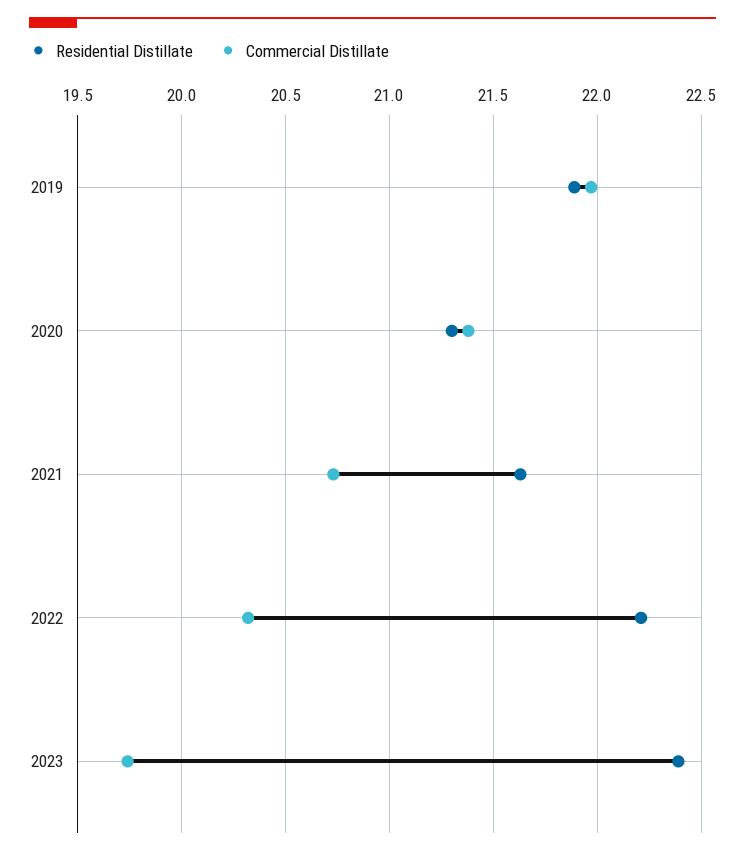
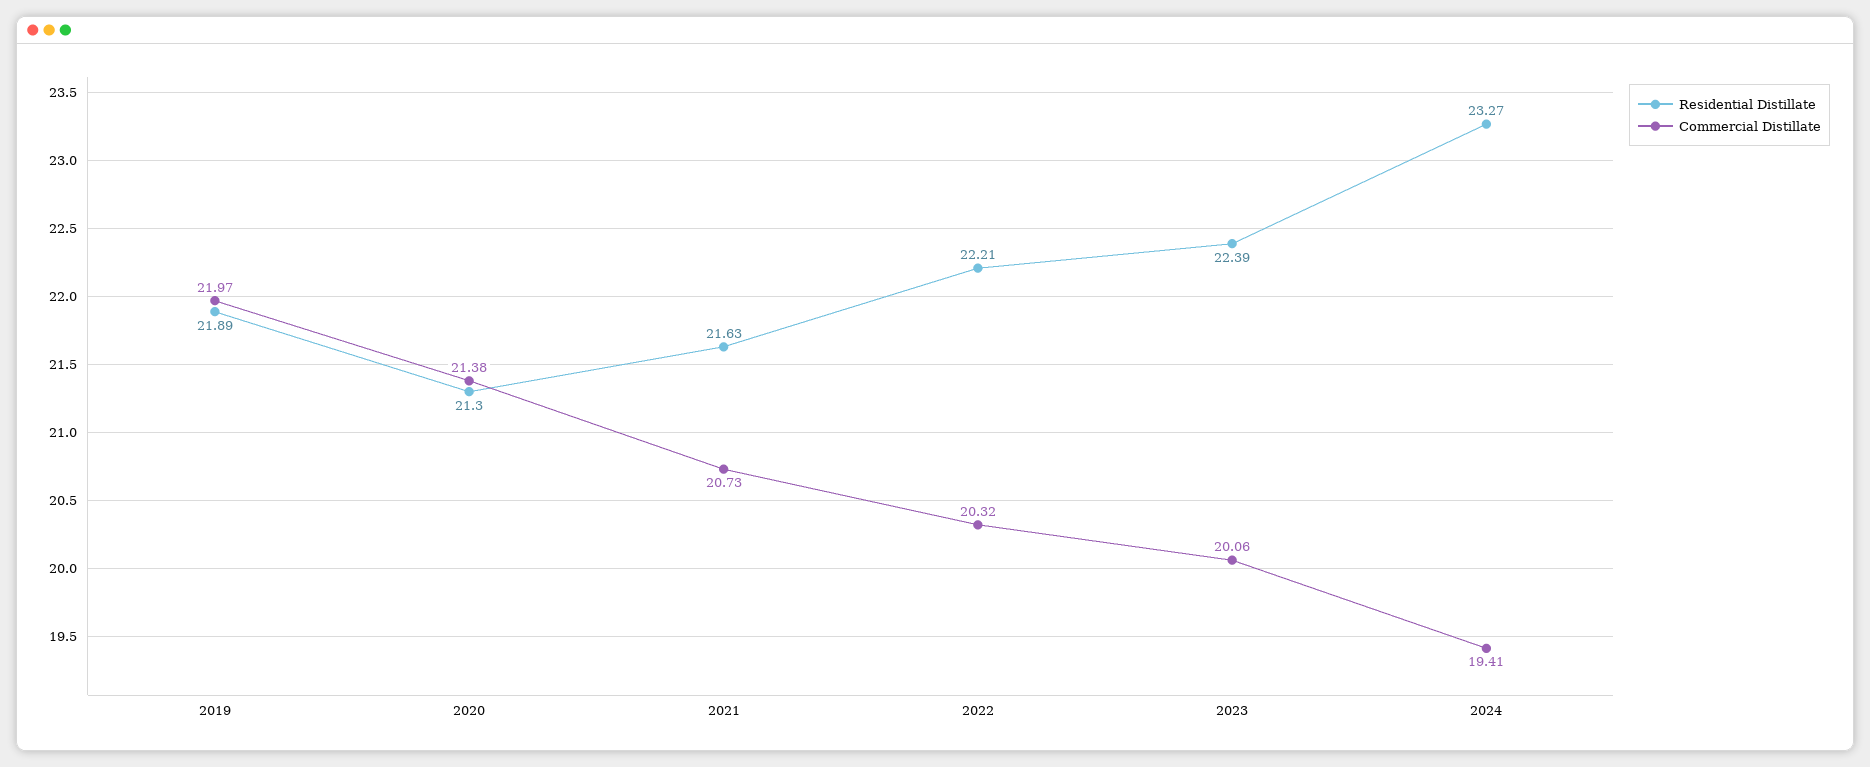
Commercial Distillate, 2023: 19.75 -> 20.06
Residential Distillate, 2024: none -> 23.27
Commercial Distillate, 2024: none -> 19.41

